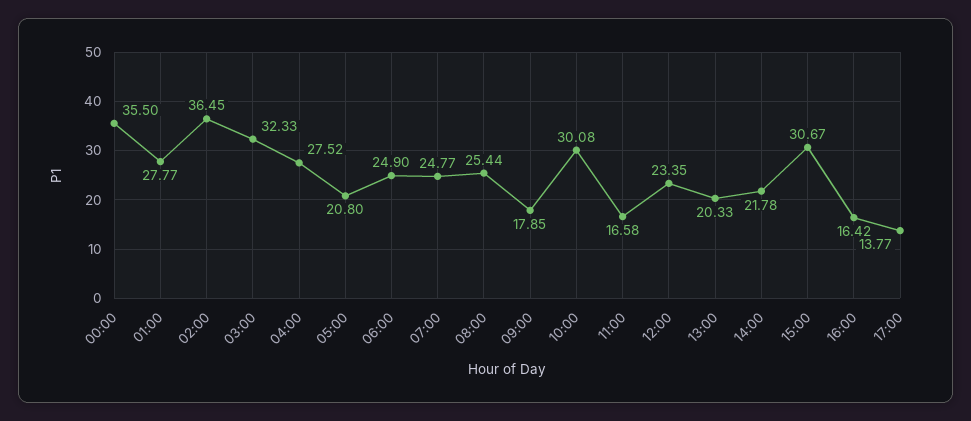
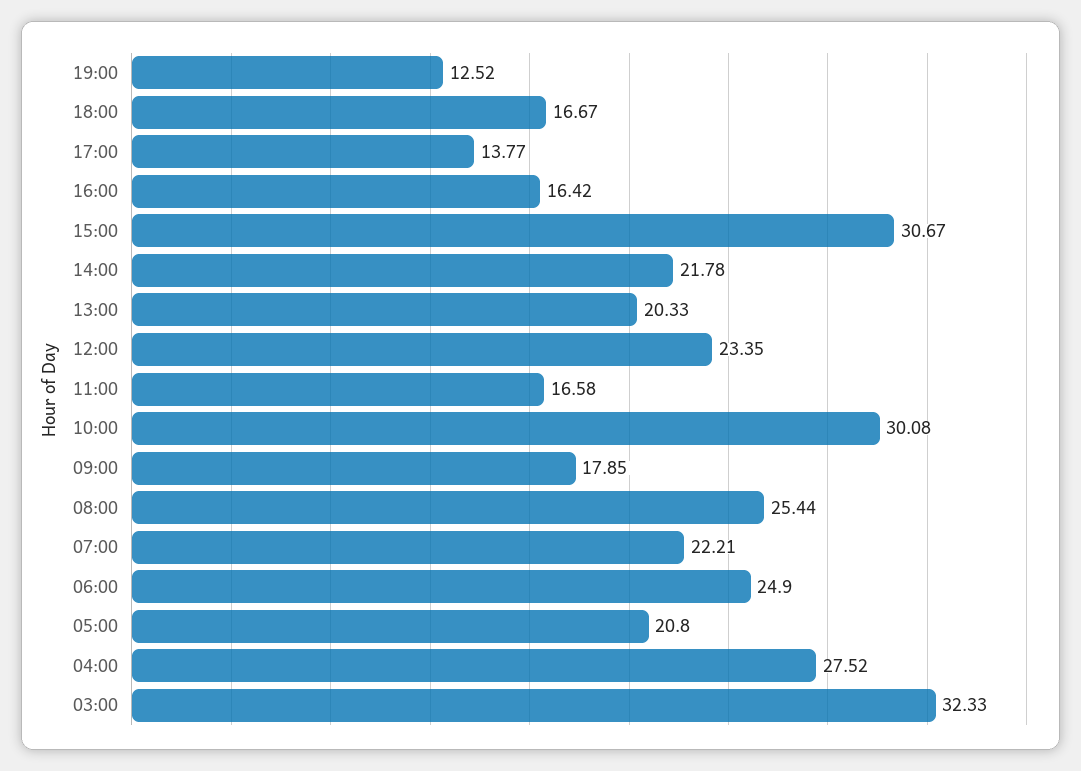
00:00: 35.5 -> none
01:00: 27.77 -> none
02:00: 36.45 -> none
07:00: 24.77 -> 22.21
19:00: none -> 12.52
18:00: none -> 16.67

